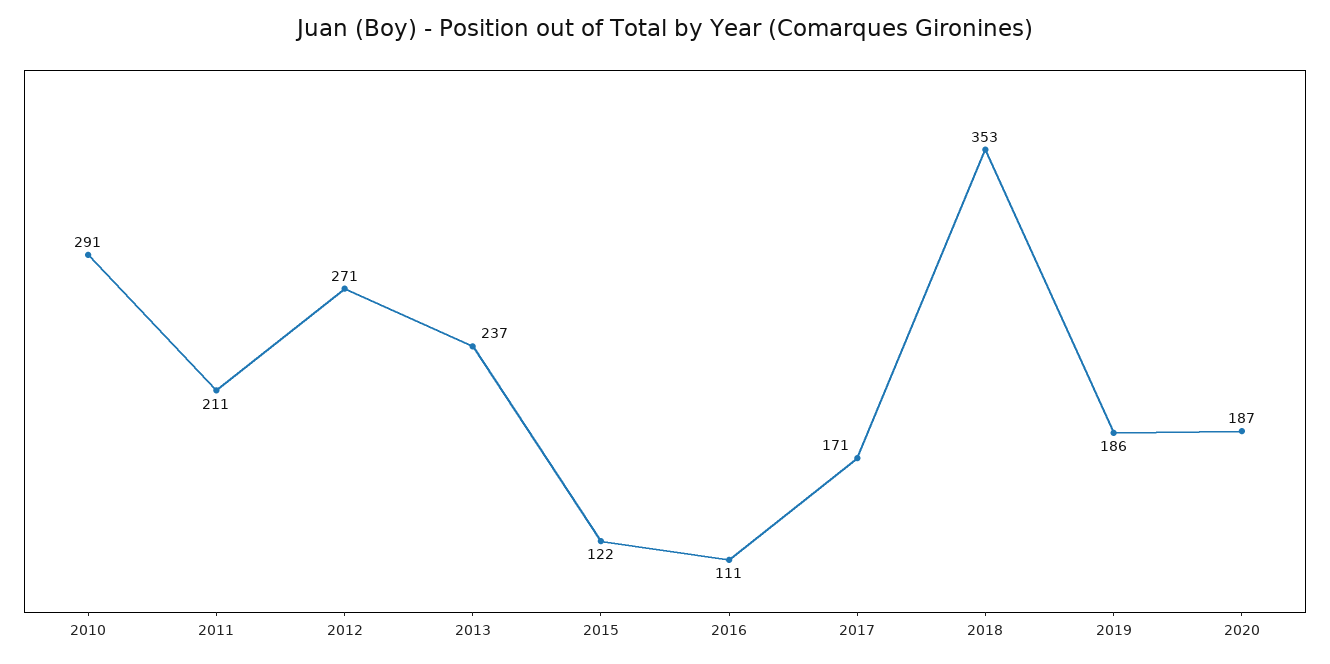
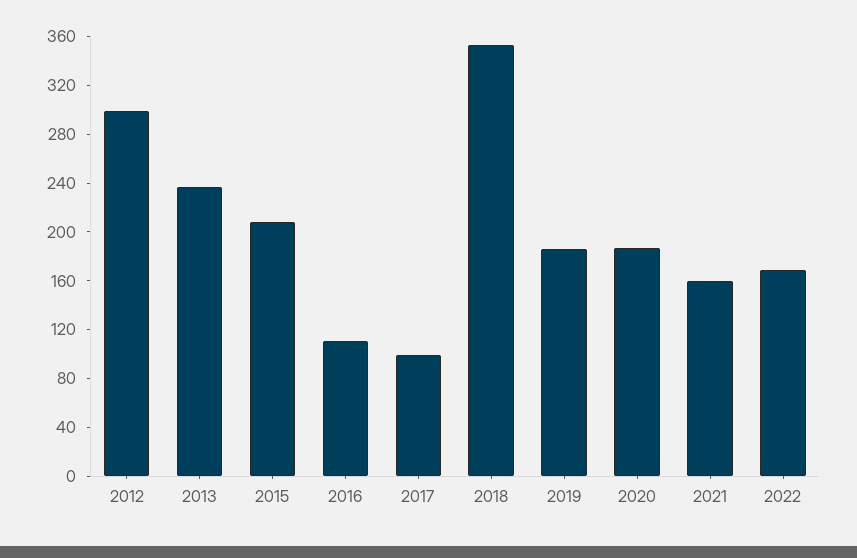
2010: 291 -> none
2011: 211 -> none
2012: 271 -> 300
2015: 122 -> 210
2017: 171 -> 100
2021: none -> 160
2022: none -> 170

